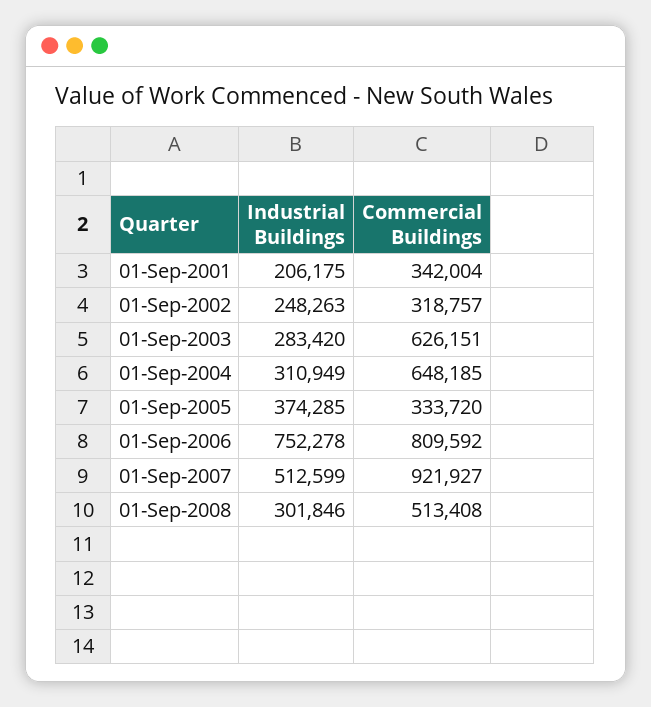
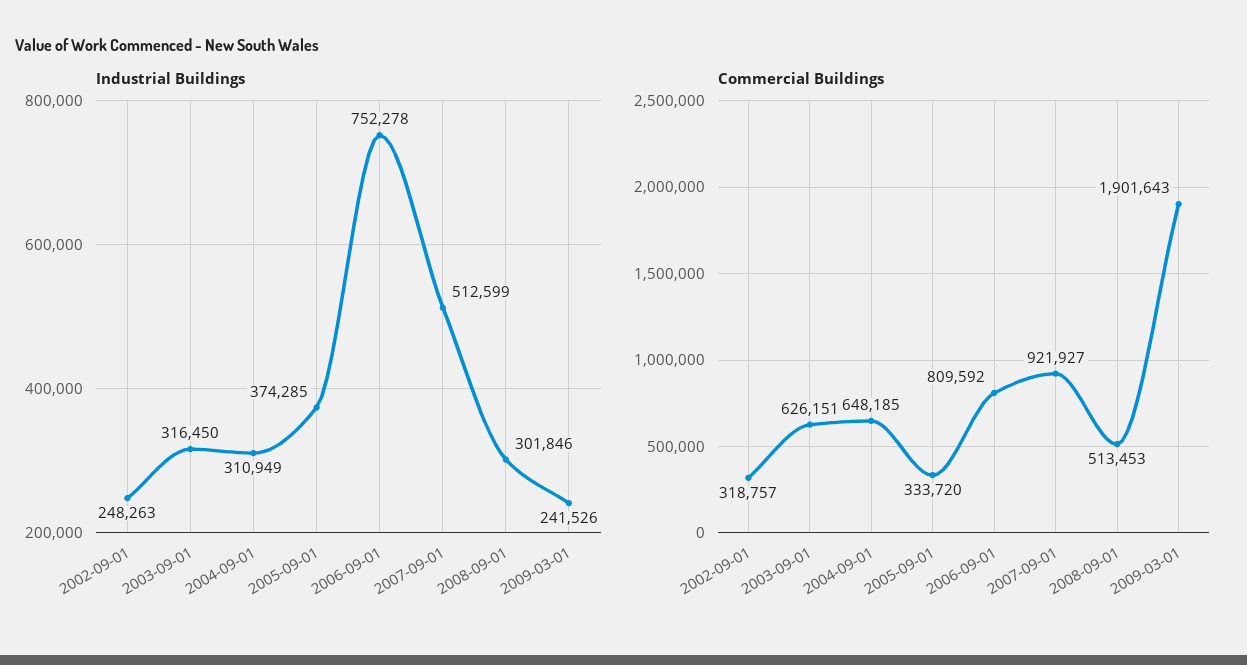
Industrial Buildings, 01-Sep-2001: 206175 -> none
Commercial Buildings, 01-Sep-2001: 342004 -> none
Industrial Buildings, 01-Sep-2003: 283420 -> 316450
Commercial Buildings, 01-Sep-2008: 513408 -> 513453
Industrial Buildings, 2009-03-01: none -> 241526
Commercial Buildings, 2009-03-01: none -> 1901643

